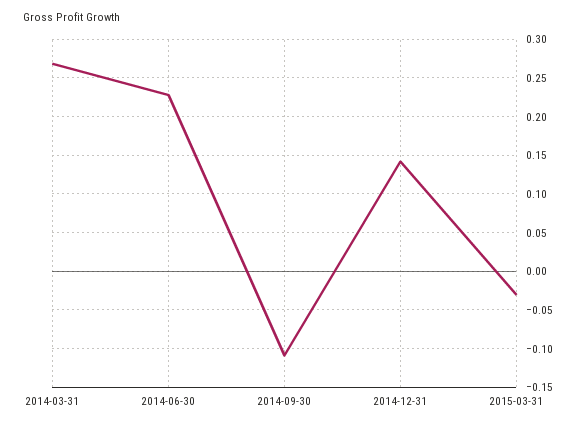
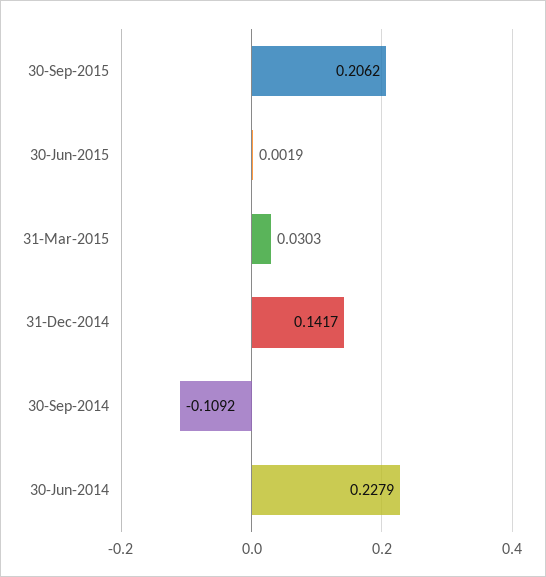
2014-03-31: 0.27 -> none
2015-03-31: -0.03 -> 0.0303
30-Sep-2015: none -> 0.2062
30-Jun-2015: none -> 0.0019

